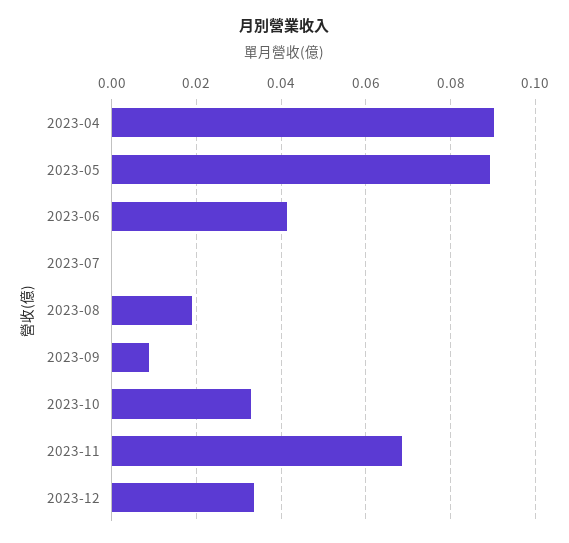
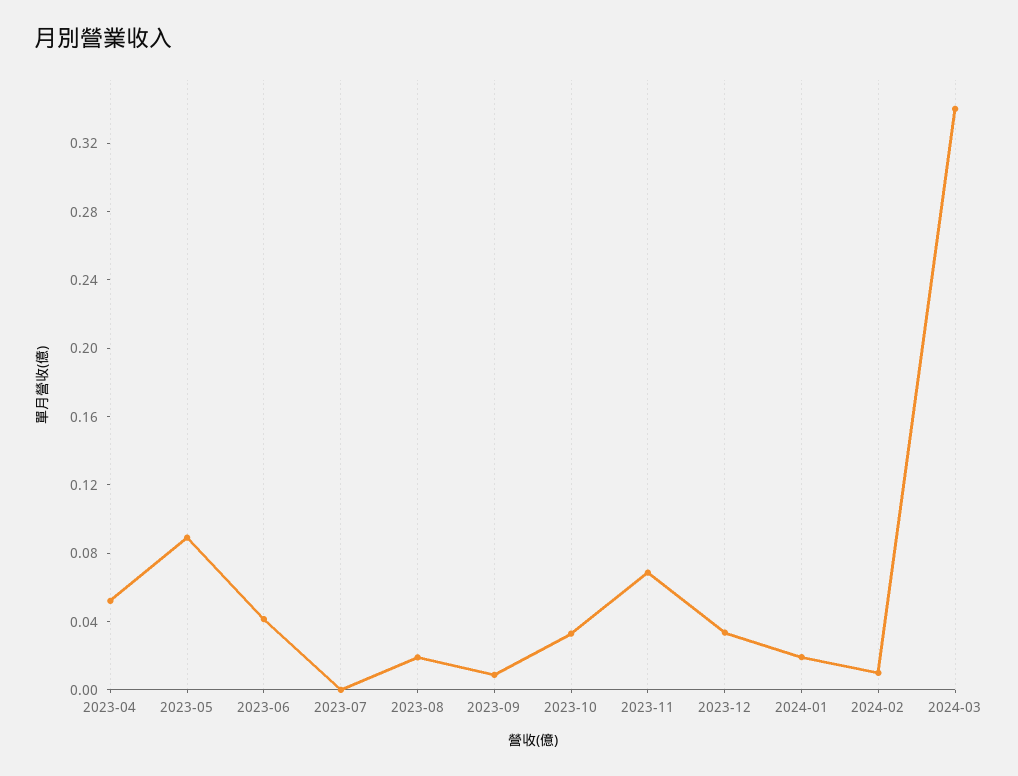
2023-04: 0.09 -> 0.05
2024-01: none -> 0.02
2024-02: none -> 0.01
2024-03: none -> 0.34

